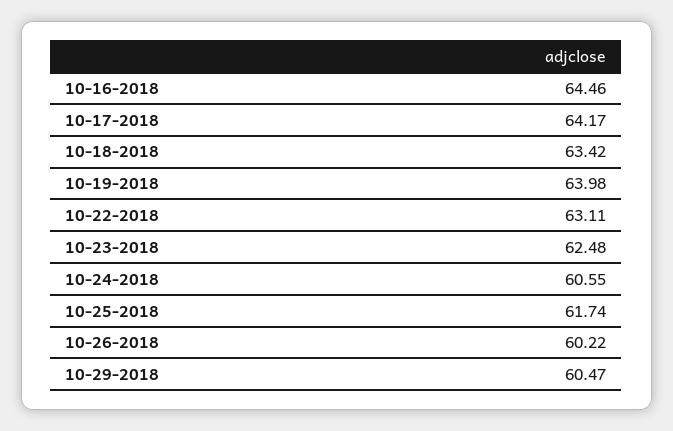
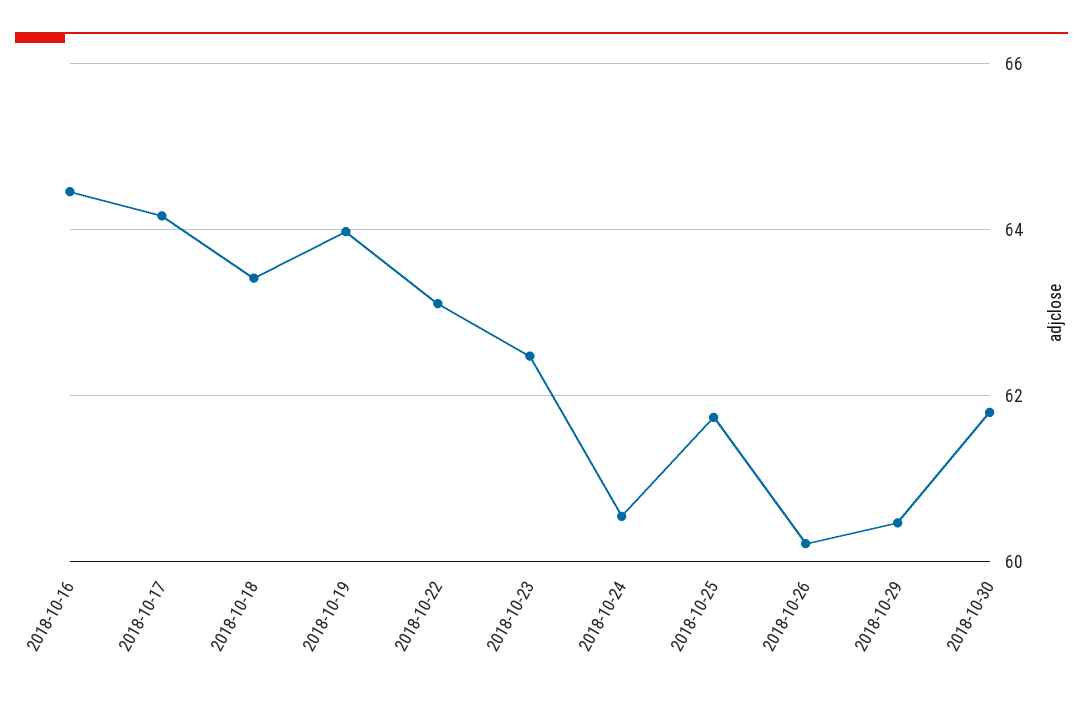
2018-10-30: none -> 61.8

